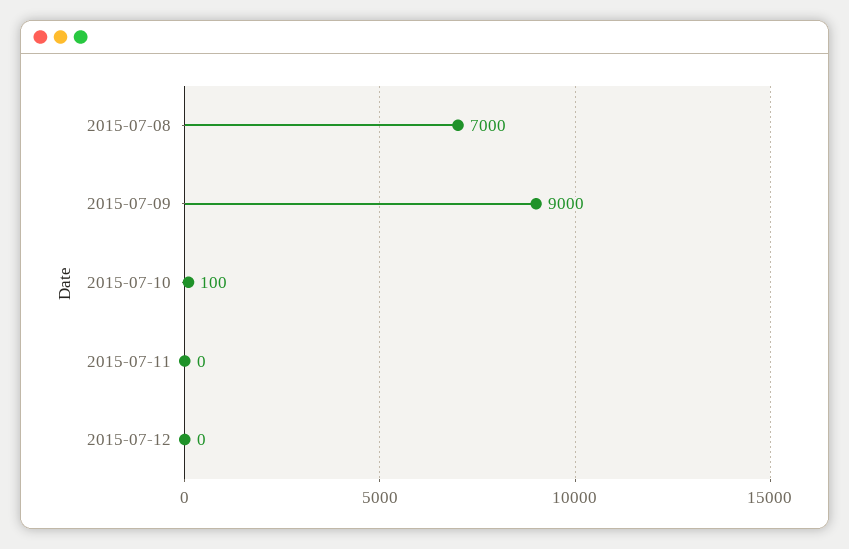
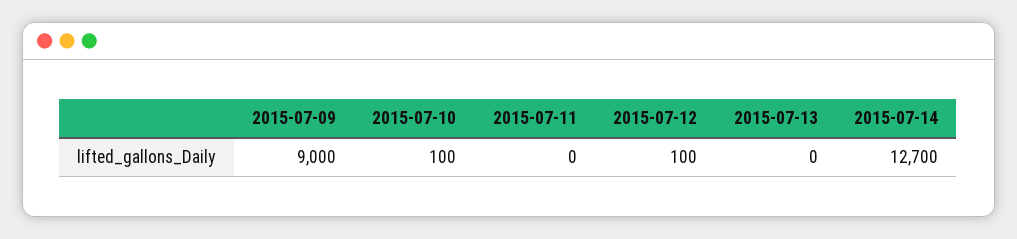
2015-07-08: 7000 -> none
2015-07-12: 0 -> 100
2015-07-13: none -> 0
2015-07-14: none -> 12700

